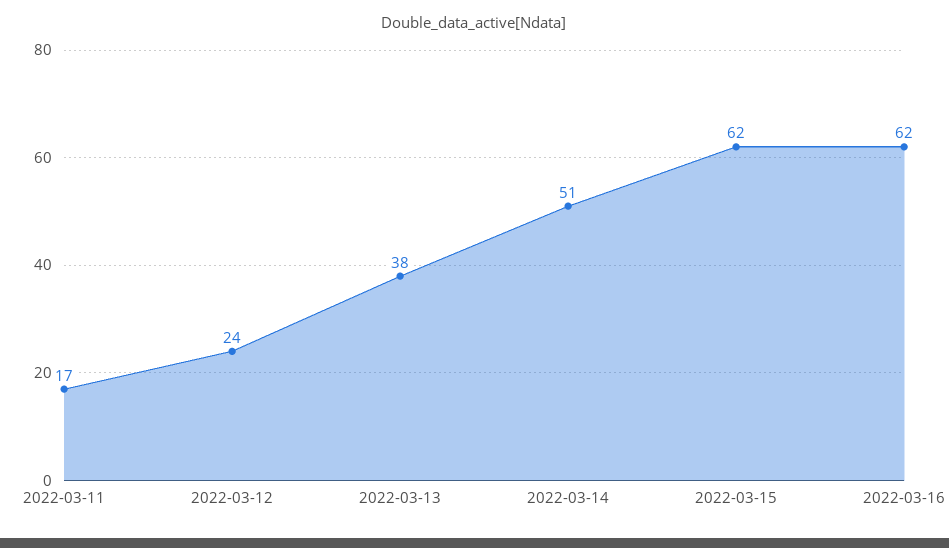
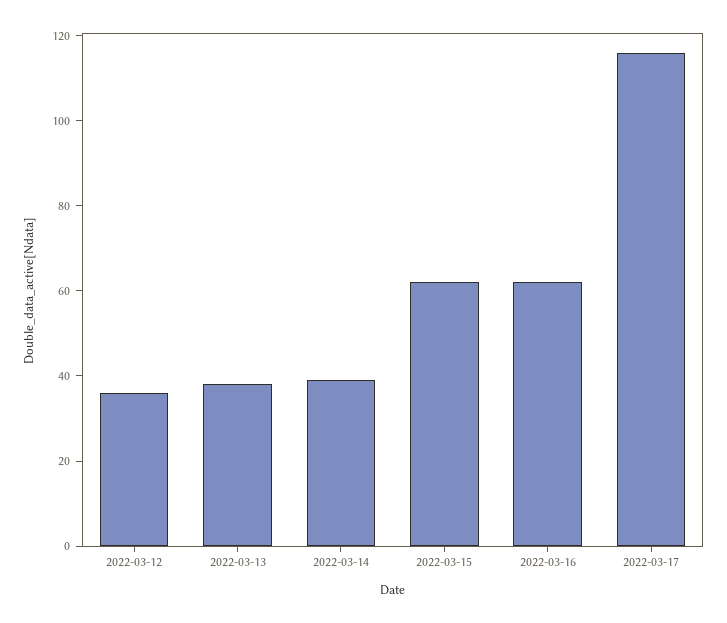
2022-03-11: 17 -> none
2022-03-12: 24 -> 35
2022-03-14: 51 -> 40
2022-03-17: none -> 115

